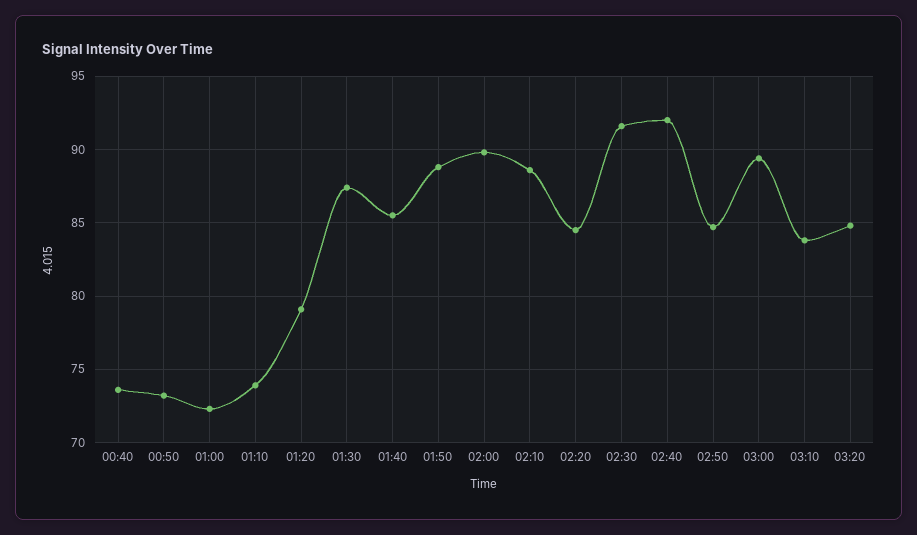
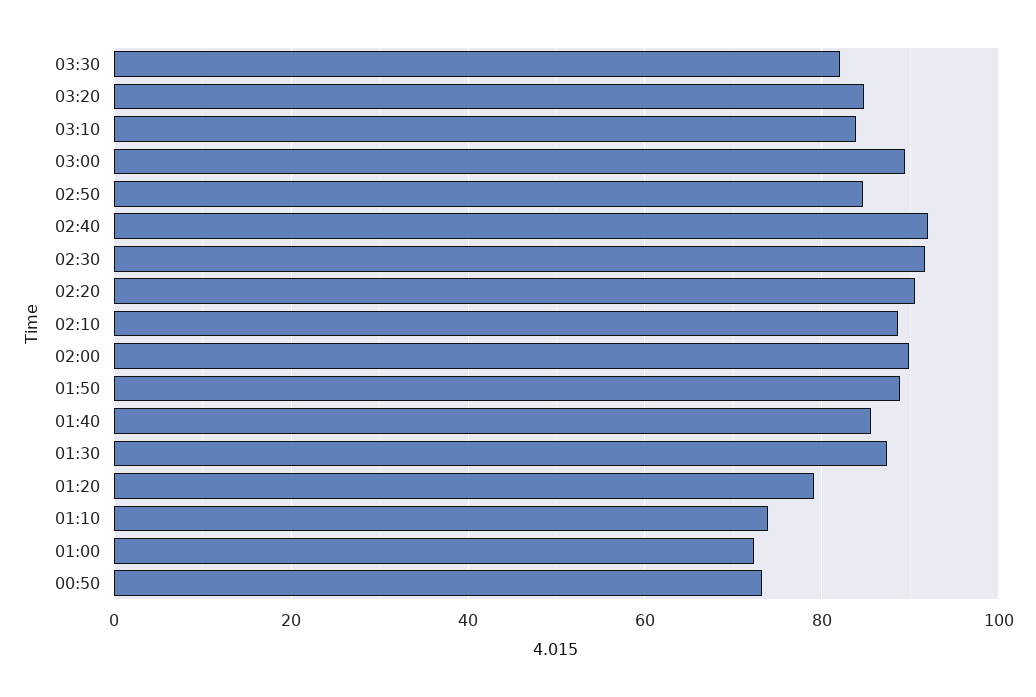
00:40: 73.5 -> none
02:20: 84.5 -> 90
03:30: none -> 82

